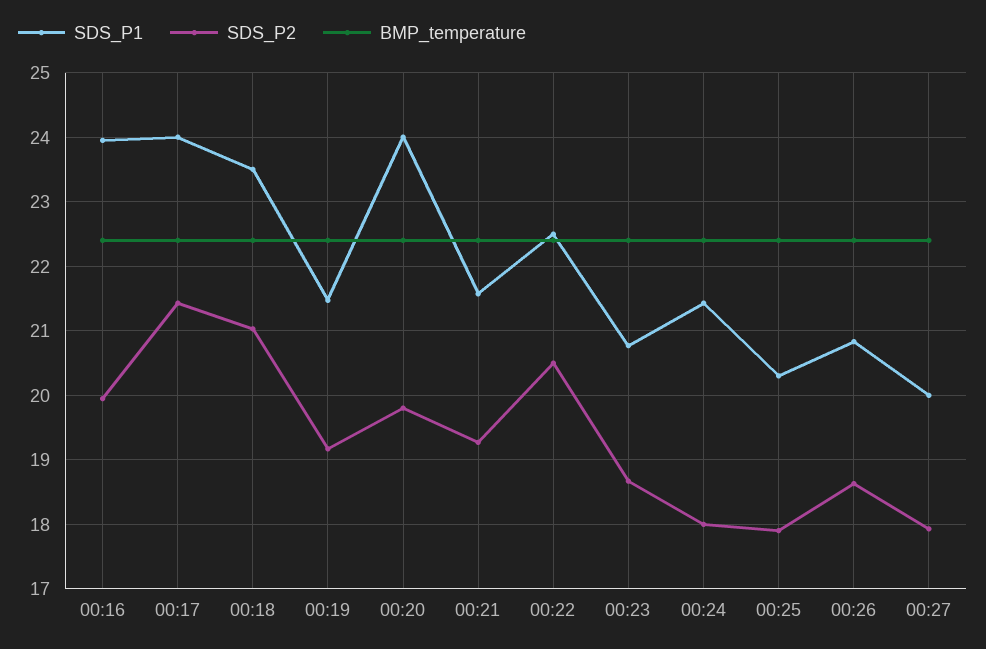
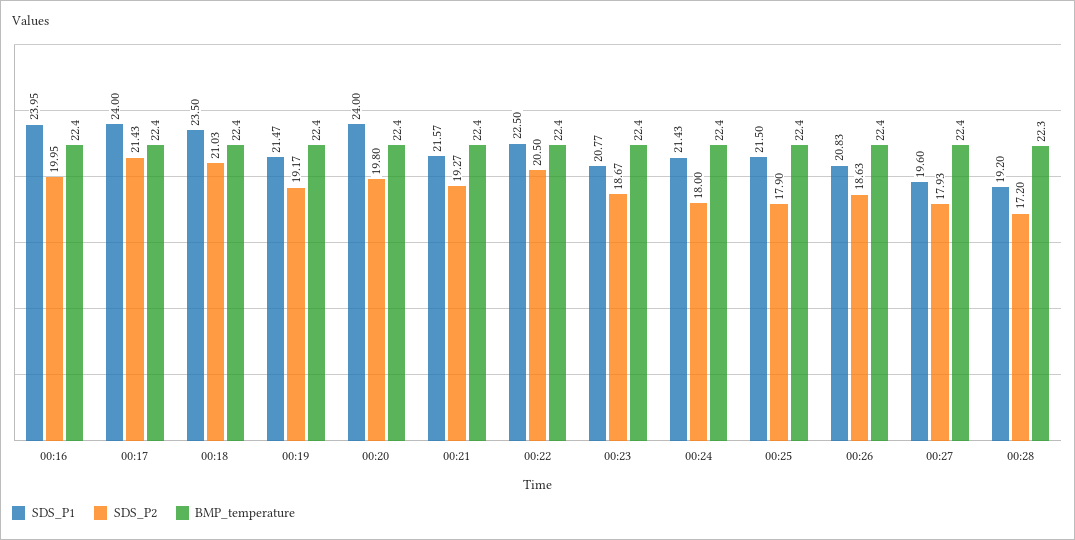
SDS_P1, 00:25: 20.3 -> 21.5
SDS_P1, 00:27: 20 -> 19.6
SDS_P1, 00:28: none -> 19.2
SDS_P2, 00:28: none -> 17.2
BMP_temperature, 00:28: none -> 22.3

